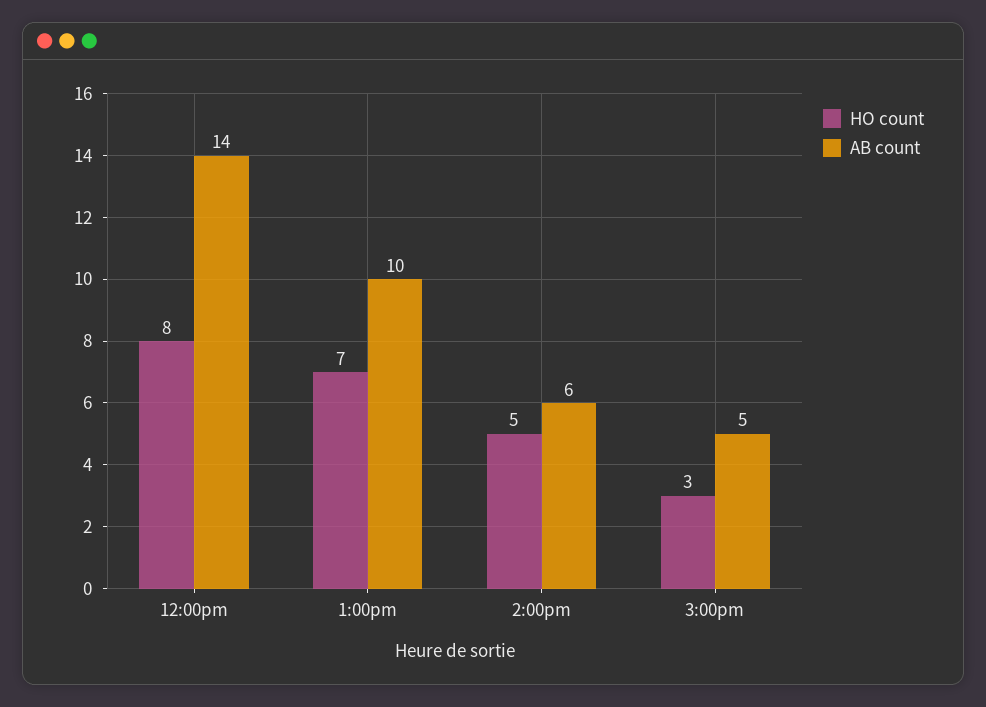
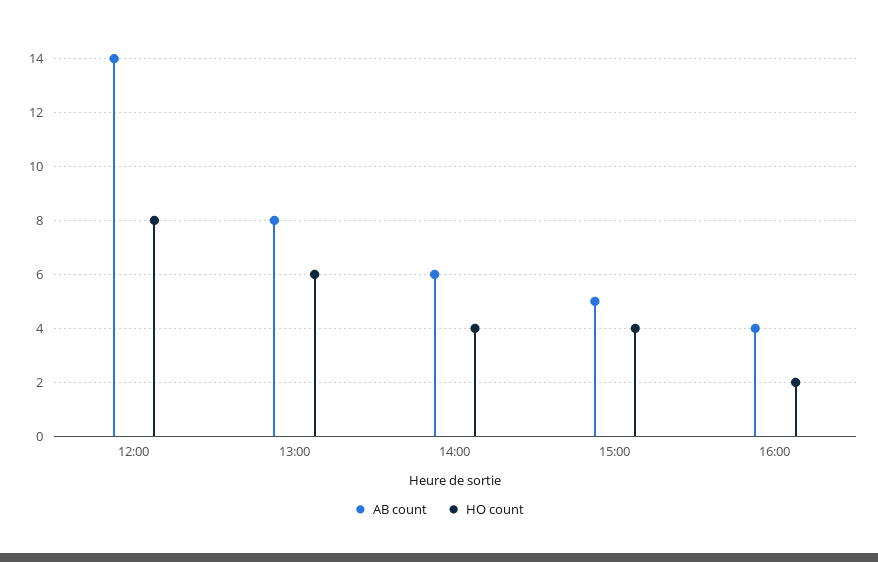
HO count, 1:00pm: 7 -> 6
AB count, 1:00pm: 10 -> 8
HO count, 2:00pm: 5 -> 4
HO count, 3:00pm: 3 -> 4
AB count, 16:00: none -> 4
HO count, 16:00: none -> 2

